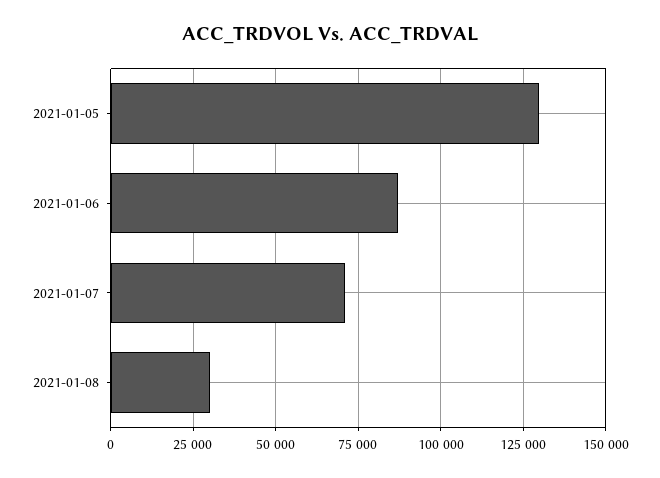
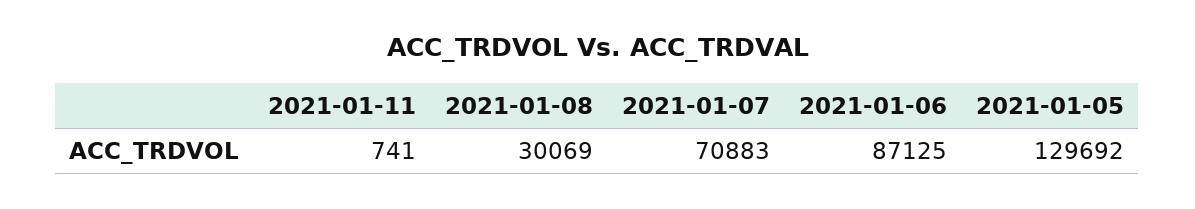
2021-01-11: none -> 741

